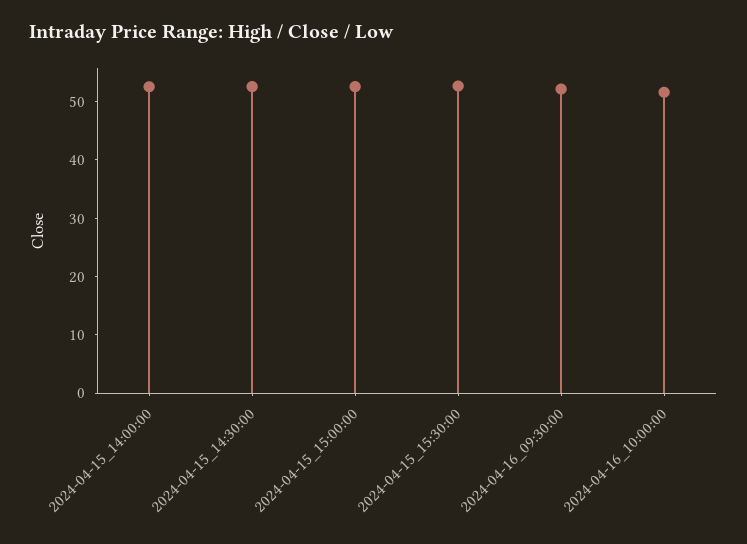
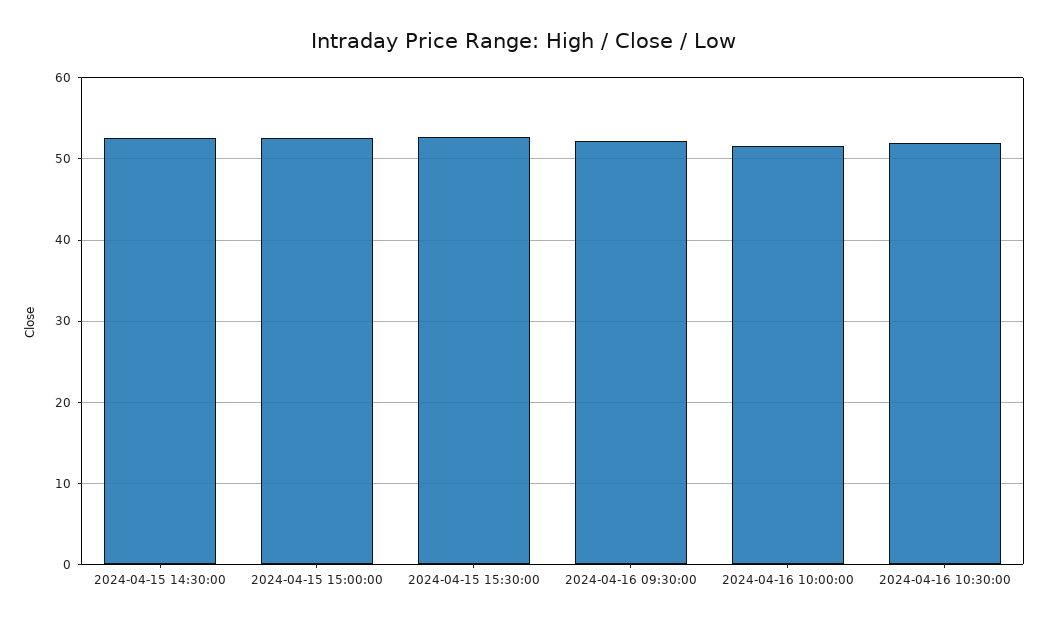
2024-04-15_14:00:00: 52 -> none
2024-04-16 10:30:00: none -> 52

